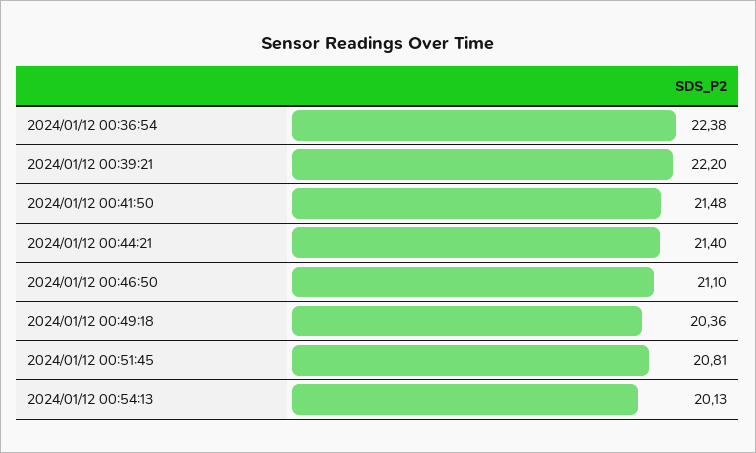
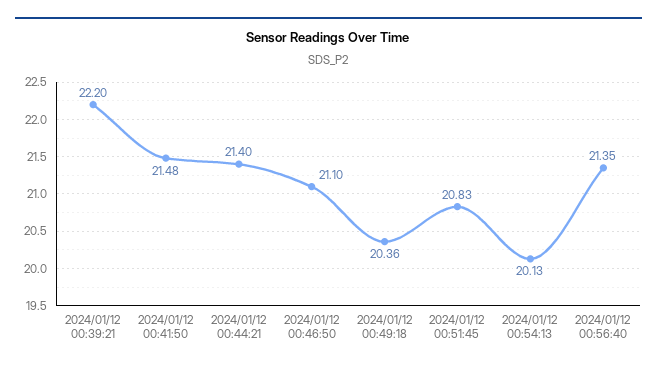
2024/01/12 00:36:54: 22.38 -> none
2024/01/12 00:51:45: 20.81 -> 20.83
2024/01/12 00:56:40: none -> 21.35

